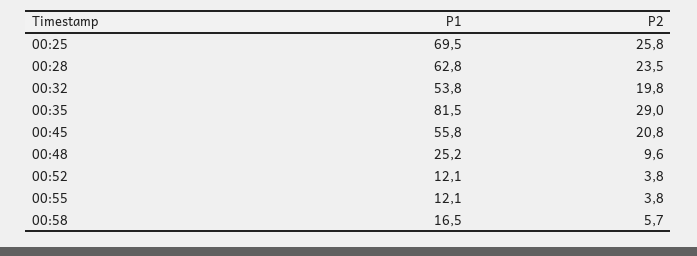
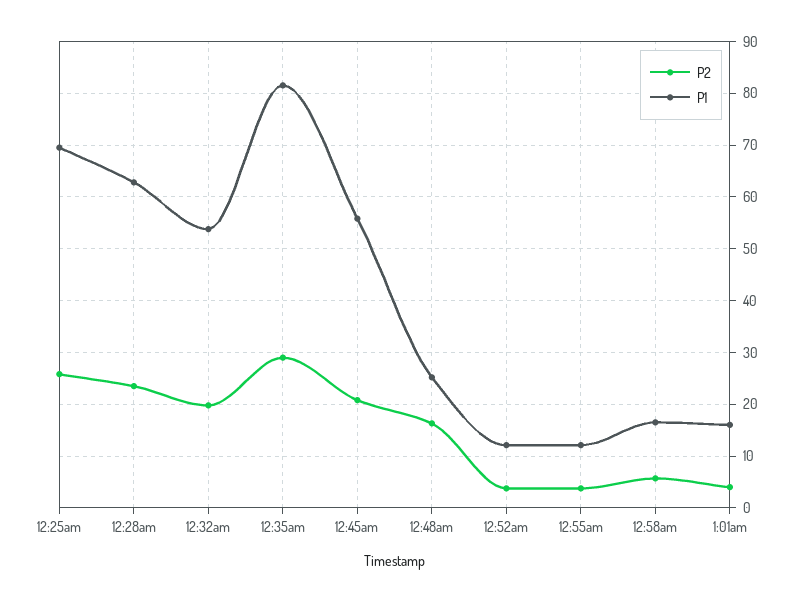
P2, 00:48: 9.6 -> 16
P2, 1:01am: none -> 4
P1, 1:01am: none -> 16

